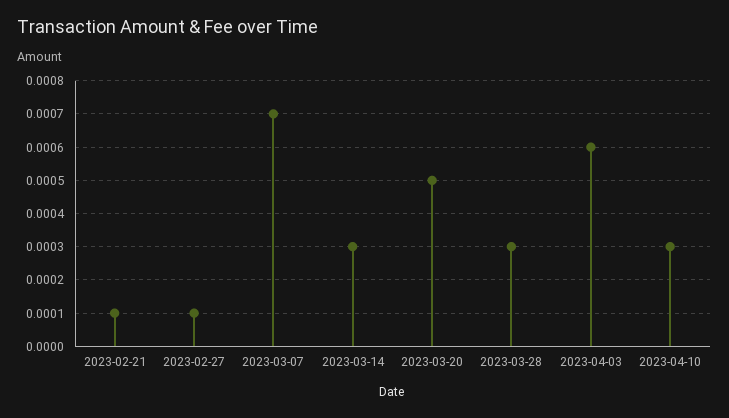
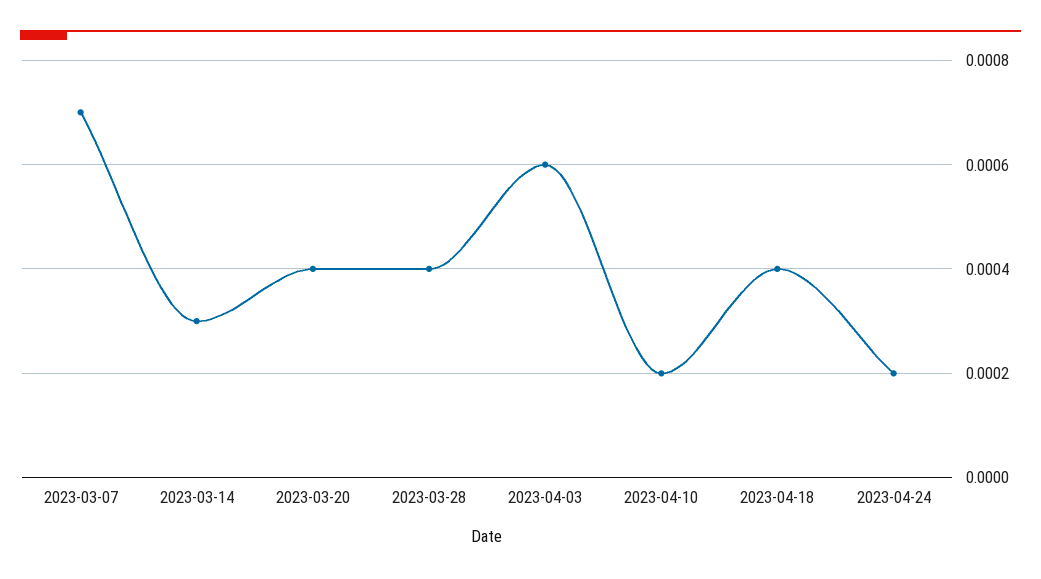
2023-02-21: 0.0001 -> none
2023-02-27: 0.0001 -> none
2023-03-20: 0.0005 -> 0.0004
2023-03-28: 0.0003 -> 0.0004
2023-04-10: 0.0003 -> 0.0002
2023-04-18: none -> 0.0004
2023-04-24: none -> 0.0002

